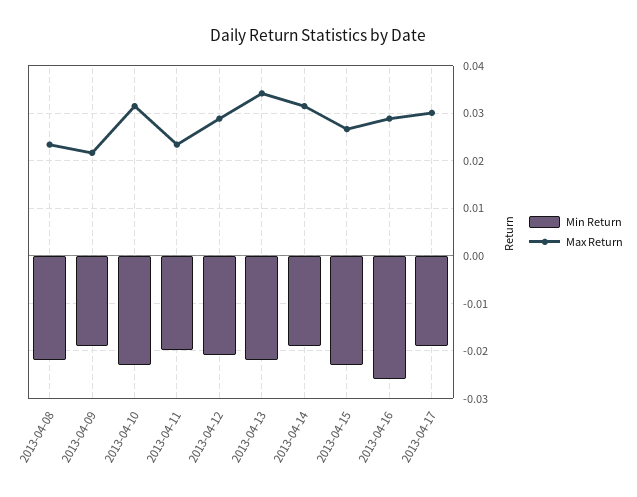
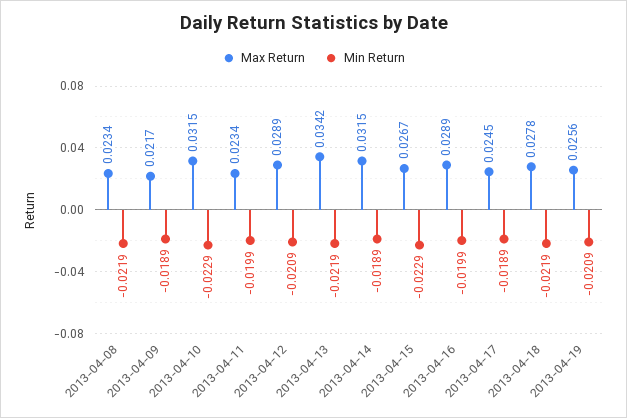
Min Return, 2013-04-16: -0.026 -> -0.0199
Max Return, 2013-04-17: 0.03 -> 0.0245
Max Return, 2013-04-18: none -> 0.0278
Min Return, 2013-04-18: none -> -0.0219
Max Return, 2013-04-19: none -> 0.0256
Min Return, 2013-04-19: none -> -0.0209

